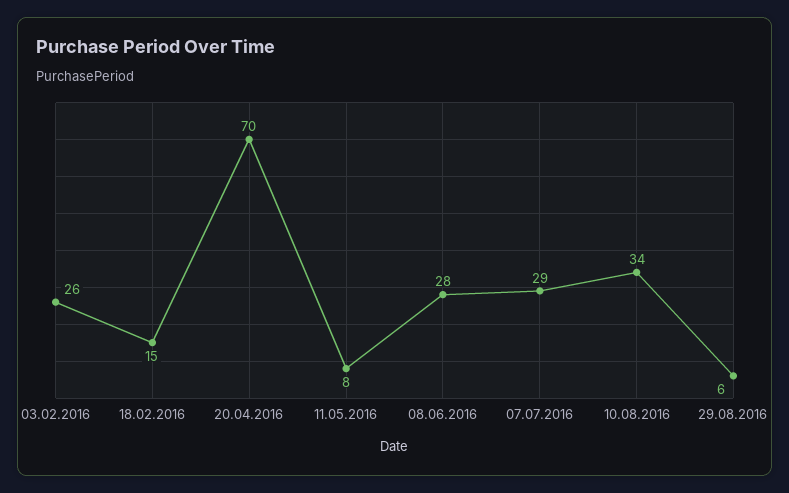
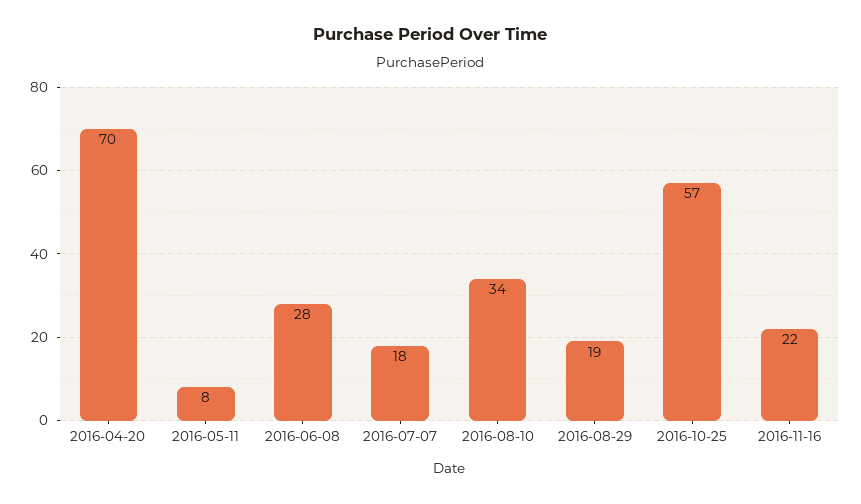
03.02.2016: 26 -> none
18.02.2016: 15 -> none
07.07.2016: 29 -> 18
29.08.2016: 6 -> 19
2016-10-25: none -> 57
2016-11-16: none -> 22

